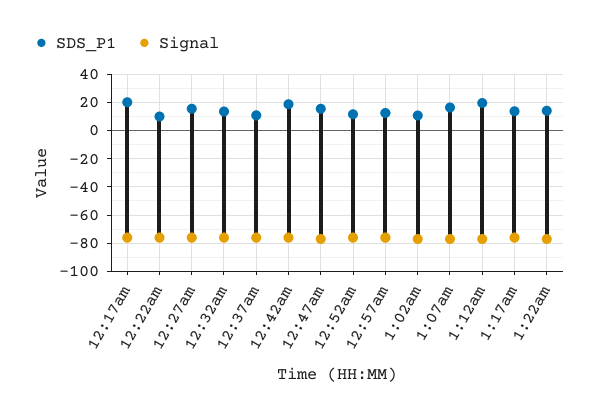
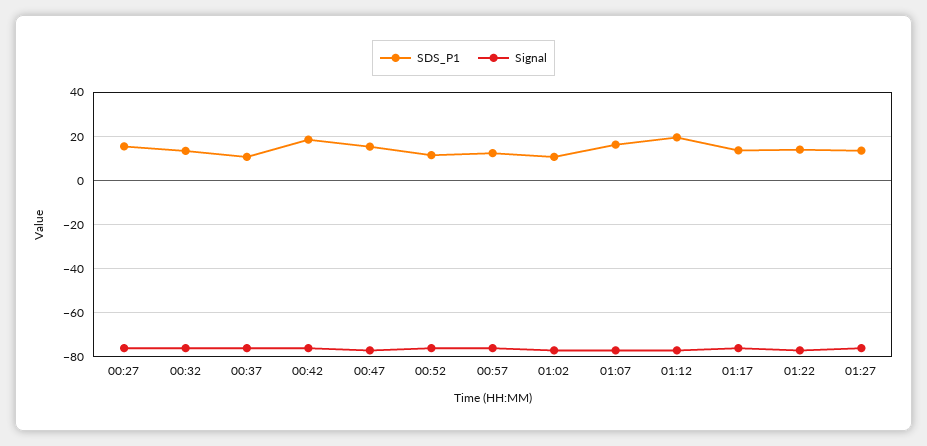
SDS_P1, 12:17am: 20 -> none
Signal, 12:17am: -75 -> none
SDS_P1, 12:22am: 10 -> none
Signal, 12:22am: -75 -> none
SDS_P1, 01:27: none -> 15
Signal, 01:27: none -> -75

